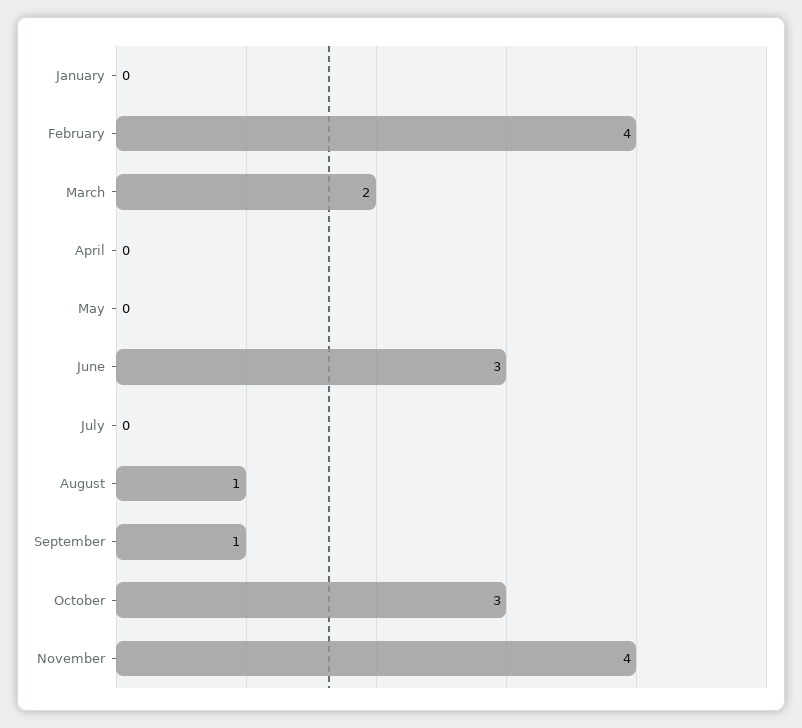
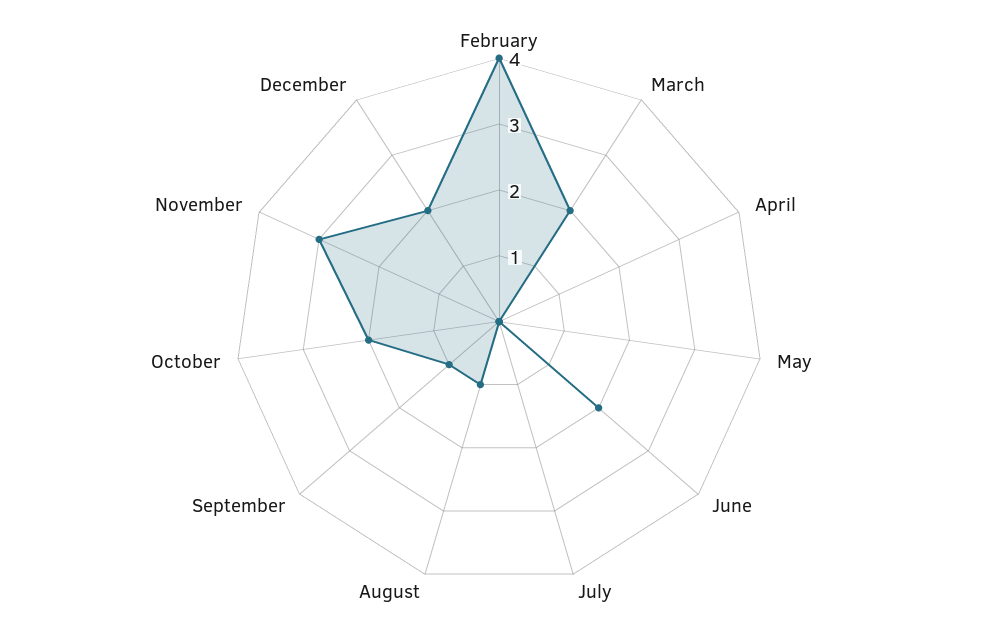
January: 0 -> none
June: 3 -> 2
October: 3 -> 2
November: 4 -> 3
December: none -> 2

